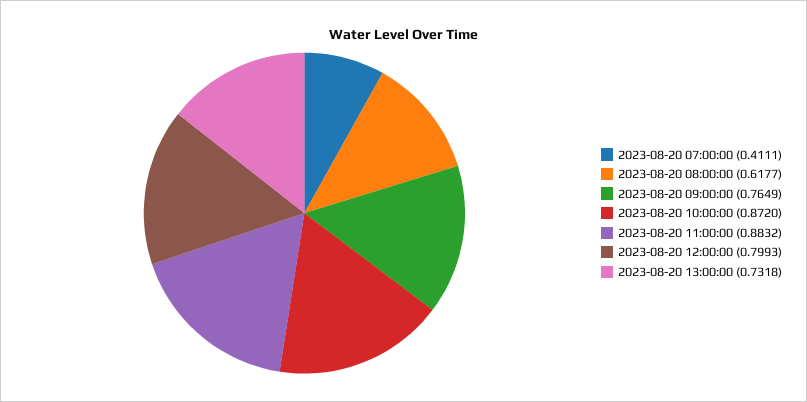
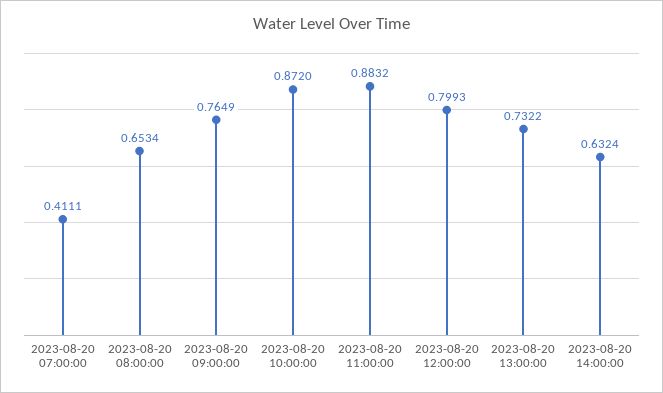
2023-08-20 08:00:00: 0.6177 -> 0.6534
2023-08-20 13:00:00: 0.7318 -> 0.7322
2023-08-20 14:00:00: none -> 0.6324

